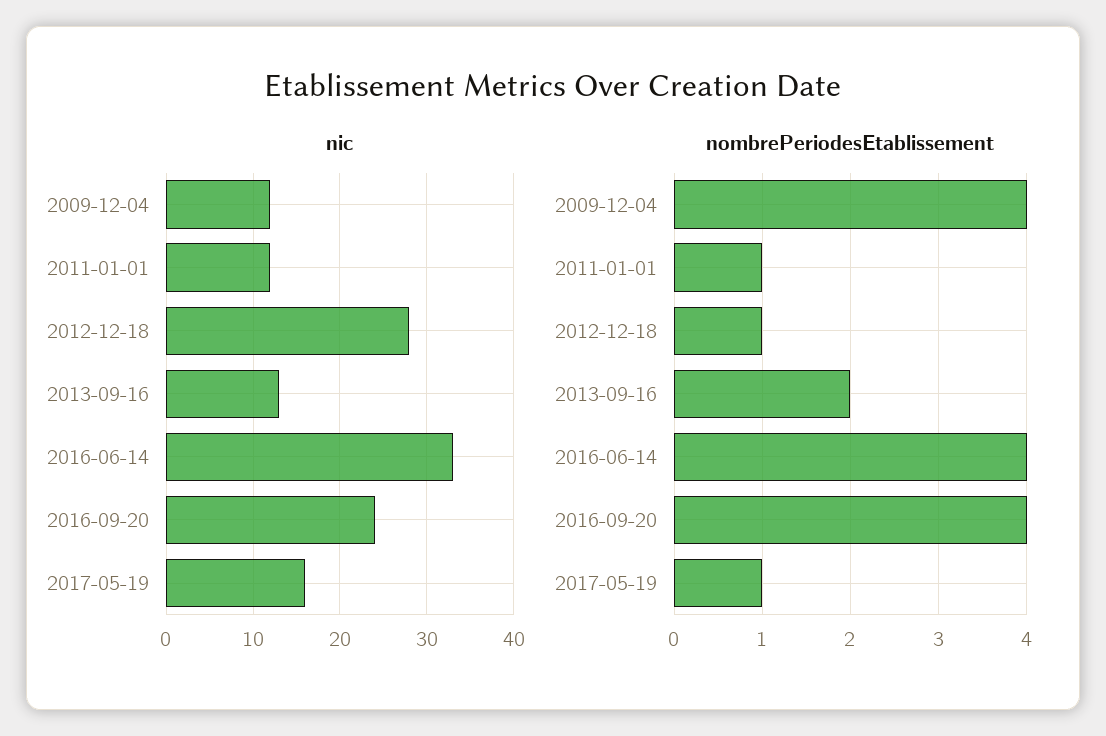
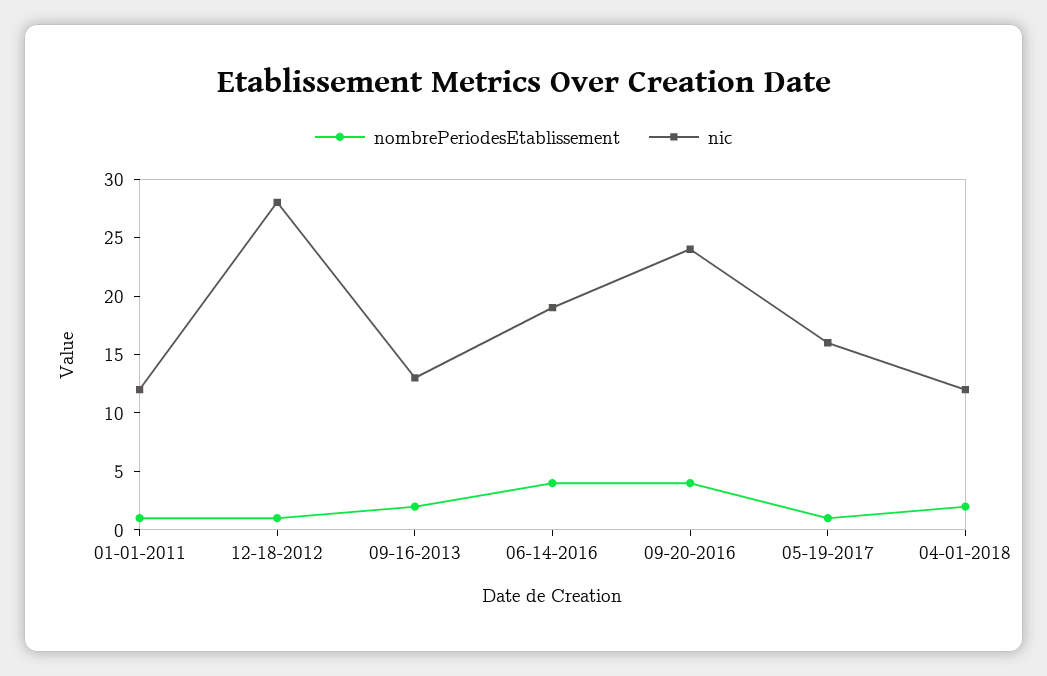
nic, 2009-12-04: 12 -> none
nic, 2016-06-14: 33 -> 19
nombrePeriodesEtablissement, 2009-12-04: 4 -> none
nombrePeriodesEtablissement, 04-01-2018: none -> 2
nic, 04-01-2018: none -> 12

